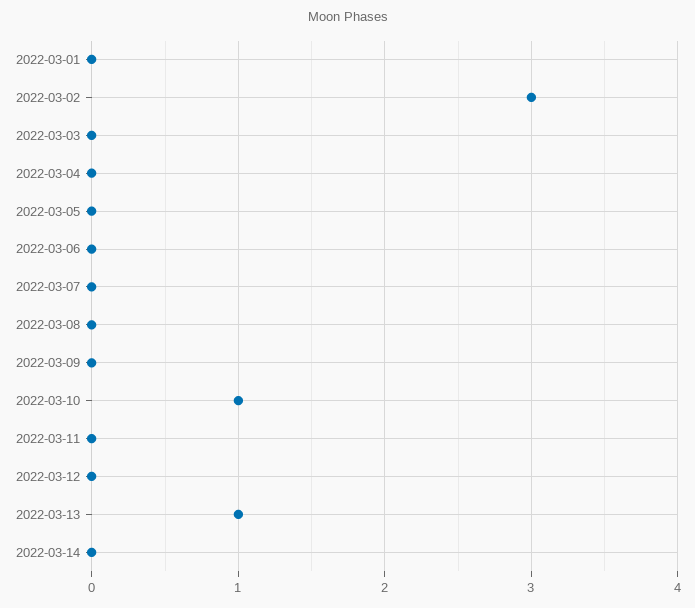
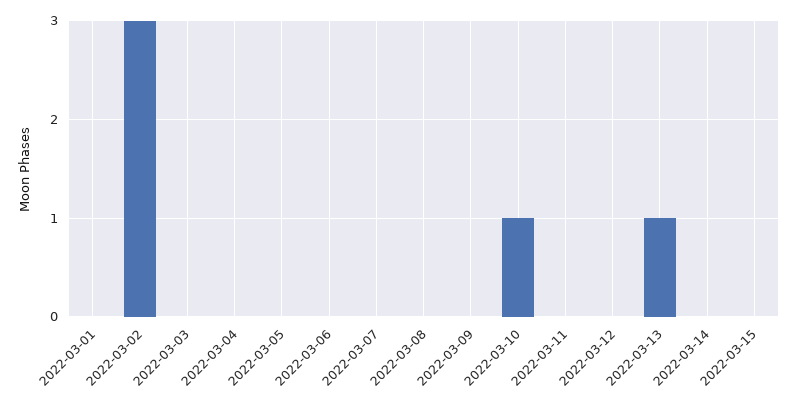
2022-03-15: none -> 0

